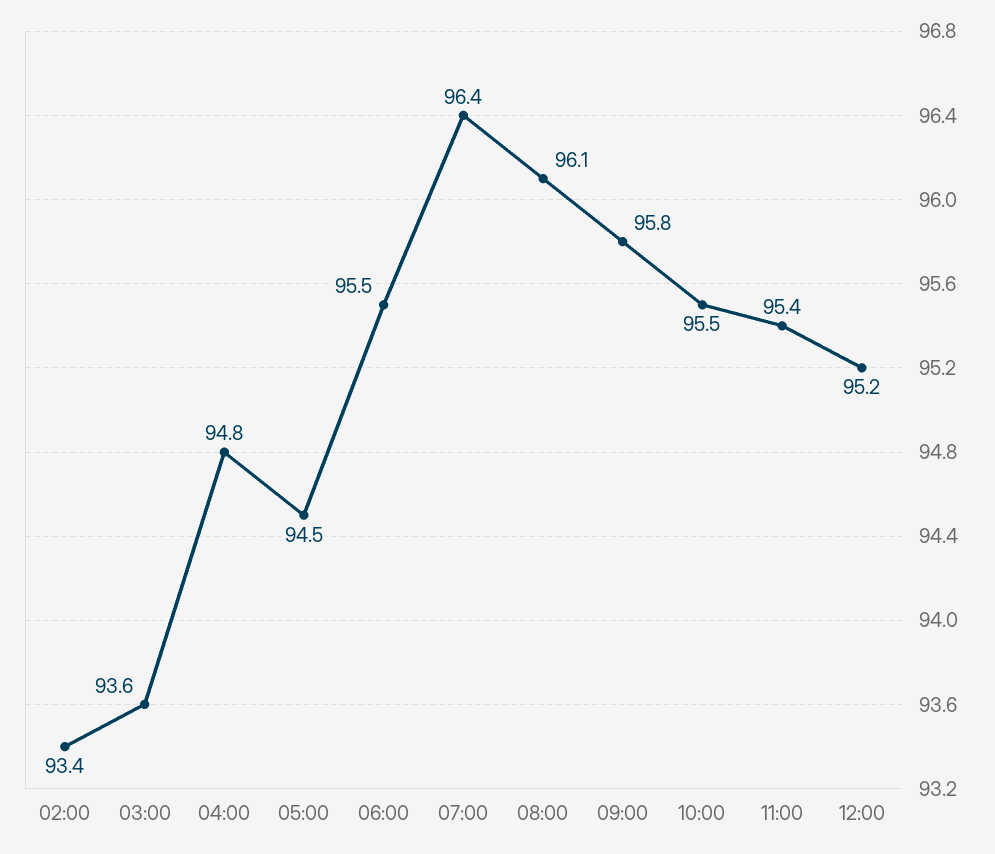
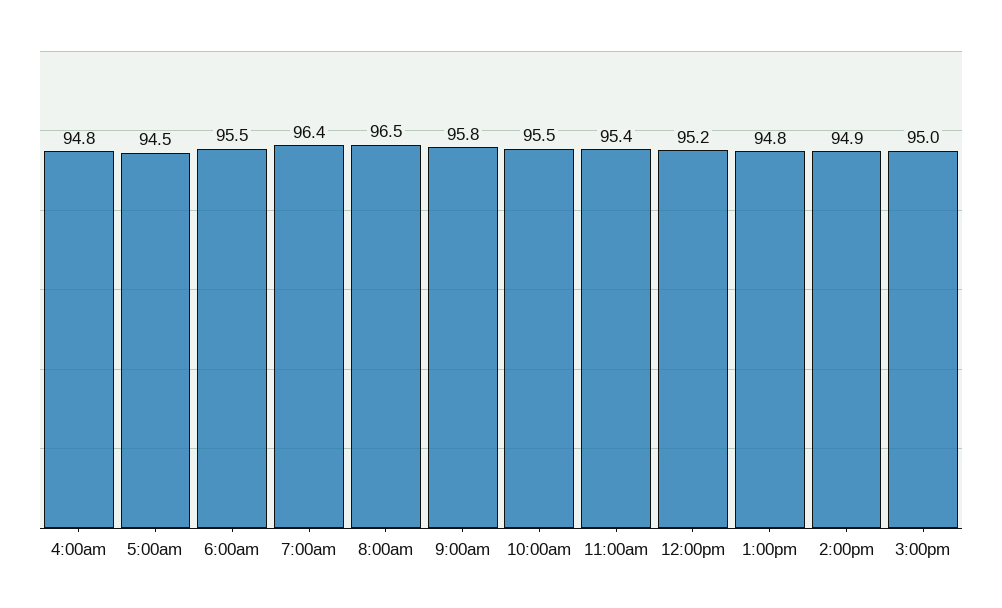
02:00: 93.4 -> none
03:00: 93.6 -> none
08:00: 96.1 -> 96.5
1:00pm: none -> 94.8
2:00pm: none -> 94.9
3:00pm: none -> 95

